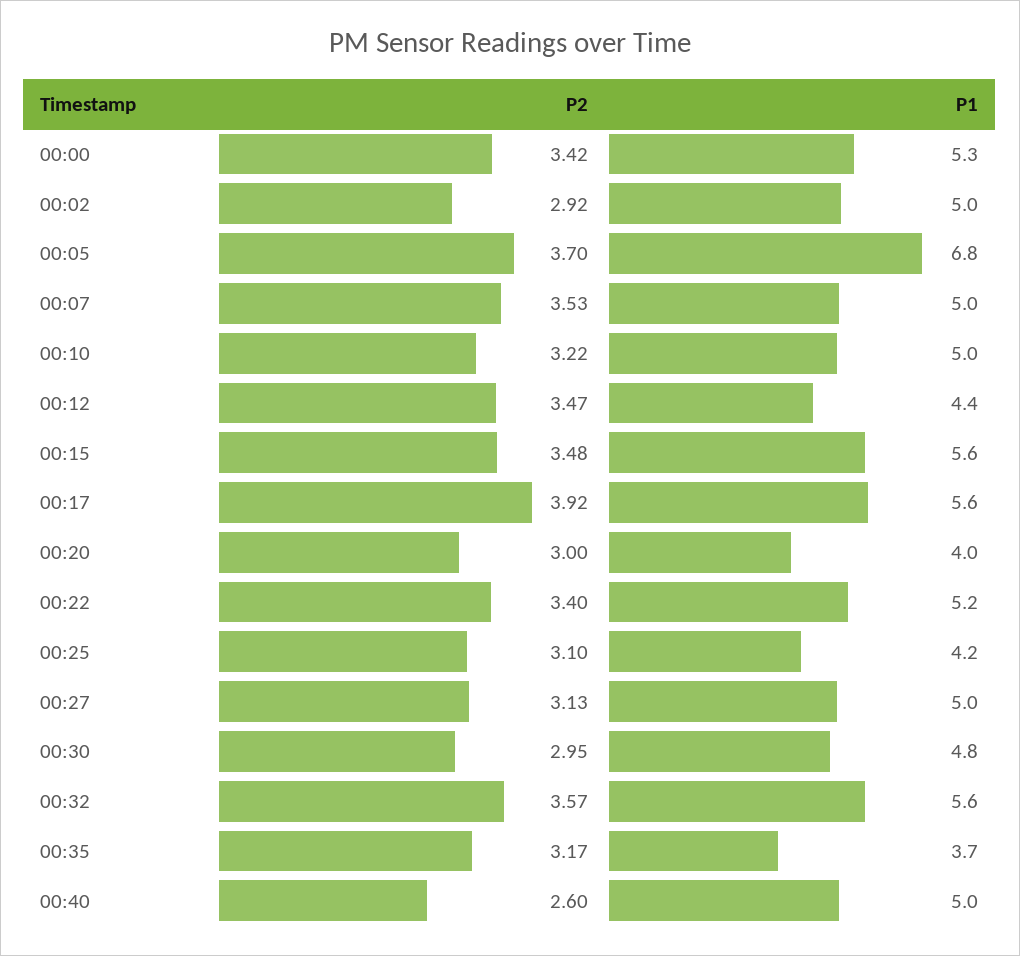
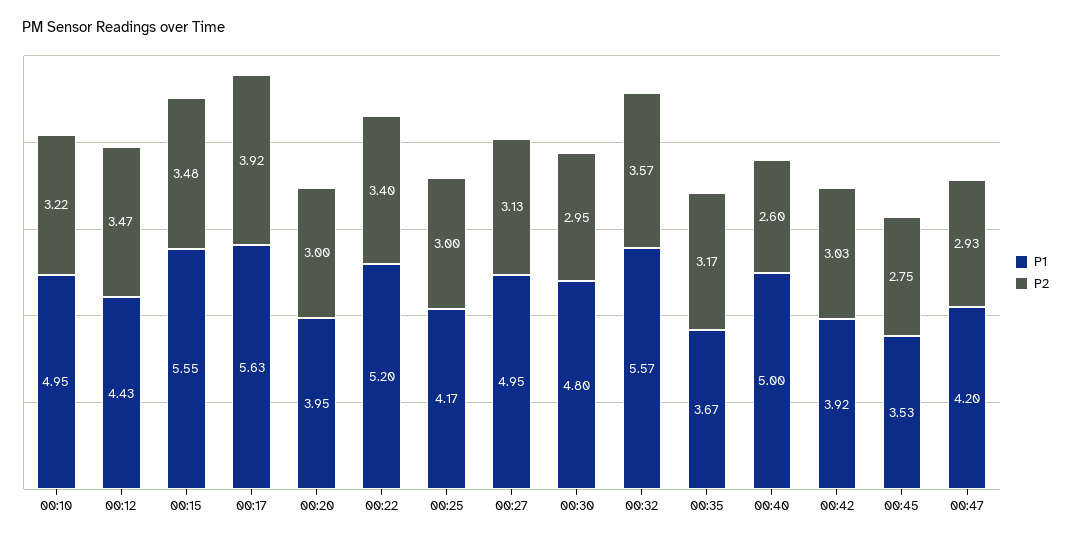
P2, 00:00: 3.42 -> none
P1, 00:00: 5.3 -> none
P2, 00:02: 2.92 -> none
P1, 00:02: 5 -> none
P2, 00:05: 3.7 -> none
P1, 00:05: 6.8 -> none
P2, 00:07: 3.53 -> none
P1, 00:07: 5 -> none
P2, 00:25: 3.1 -> 3
P1, 00:42: none -> 3.92
P2, 00:42: none -> 3.03
P1, 00:45: none -> 3.53
P2, 00:45: none -> 2.75
P1, 00:47: none -> 4.2
P2, 00:47: none -> 2.93

